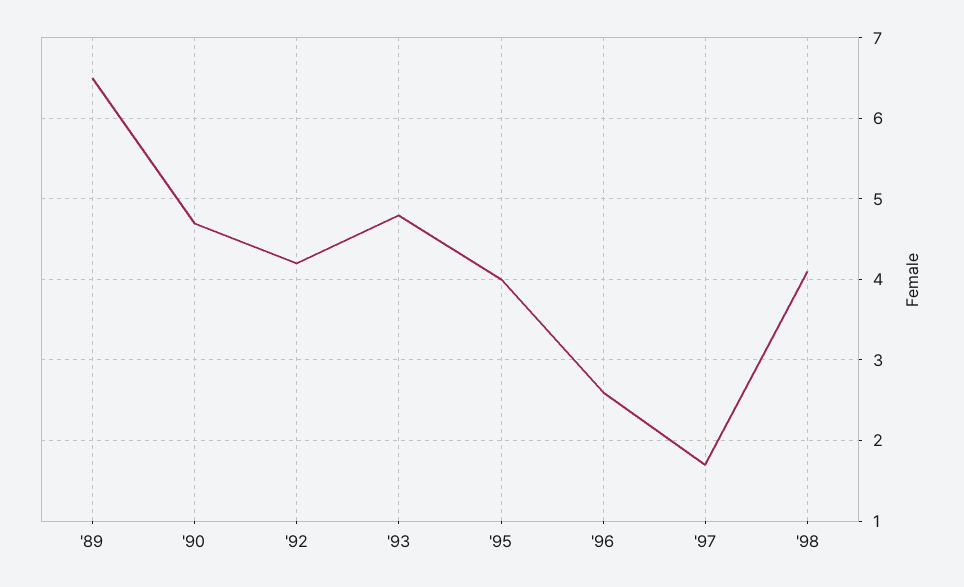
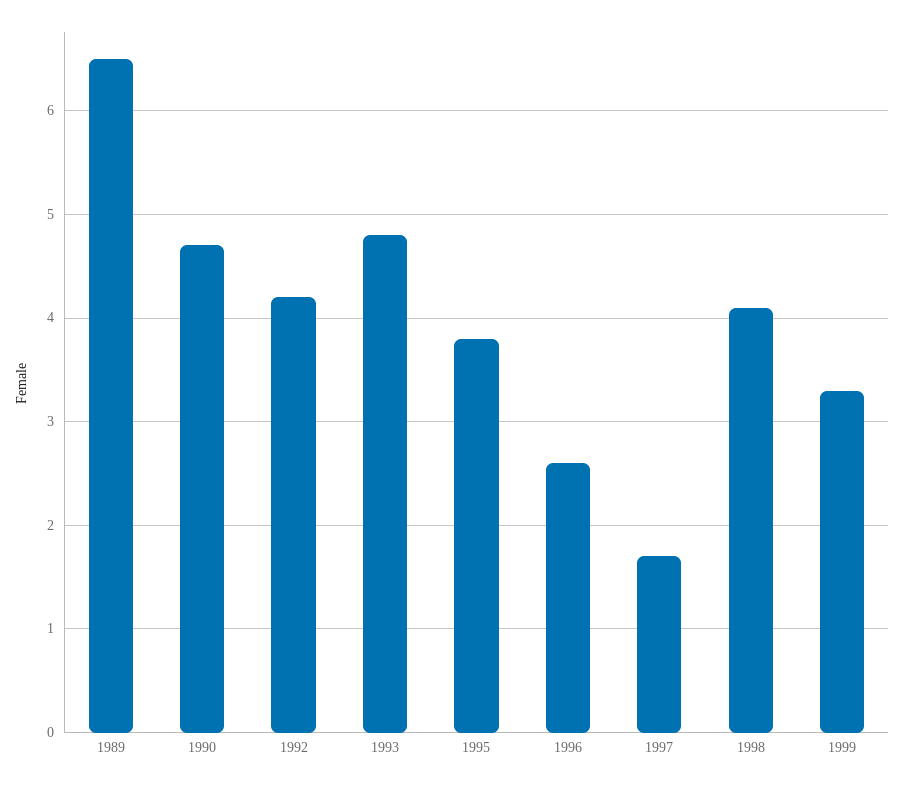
'95: 4 -> 3.8
1999: none -> 3.3

